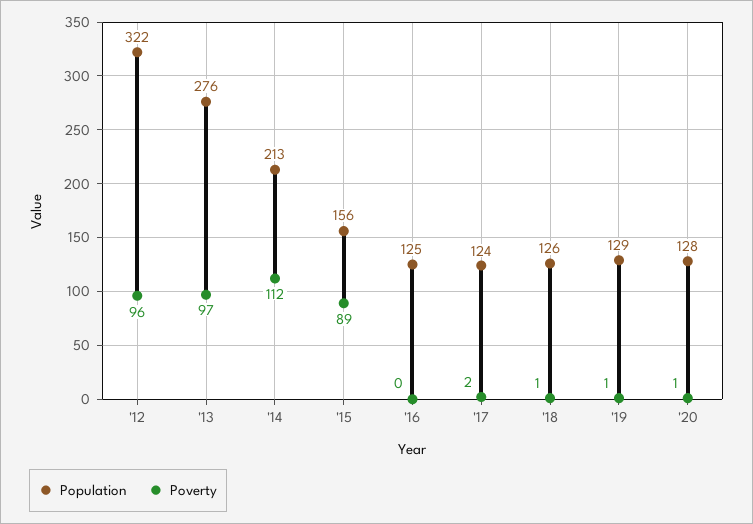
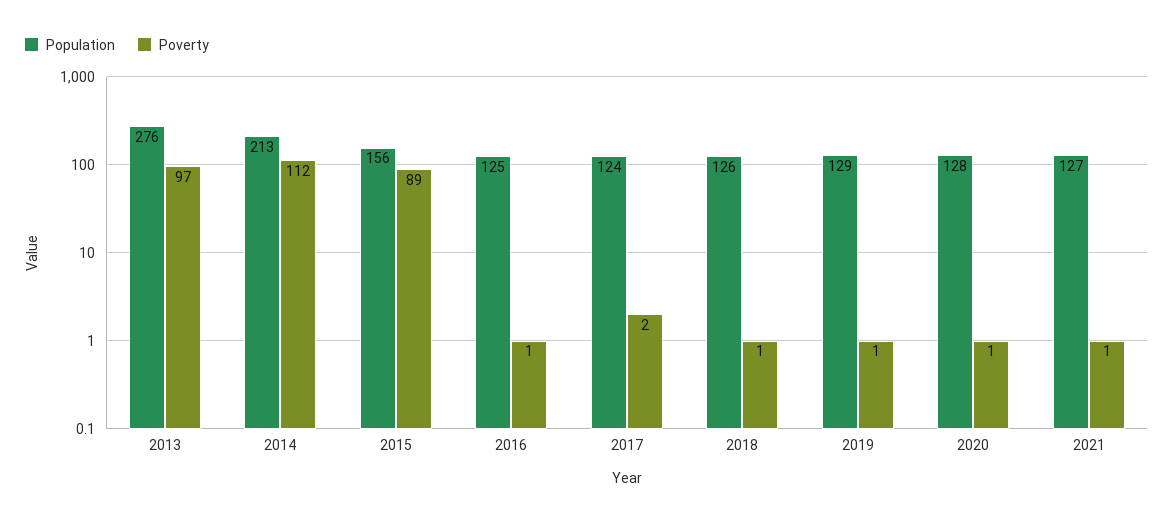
Population, '12: 322 -> none
Poverty, '12: 96 -> none
Poverty, '16: 0 -> 1
Population, 2021: none -> 127
Poverty, 2021: none -> 1

